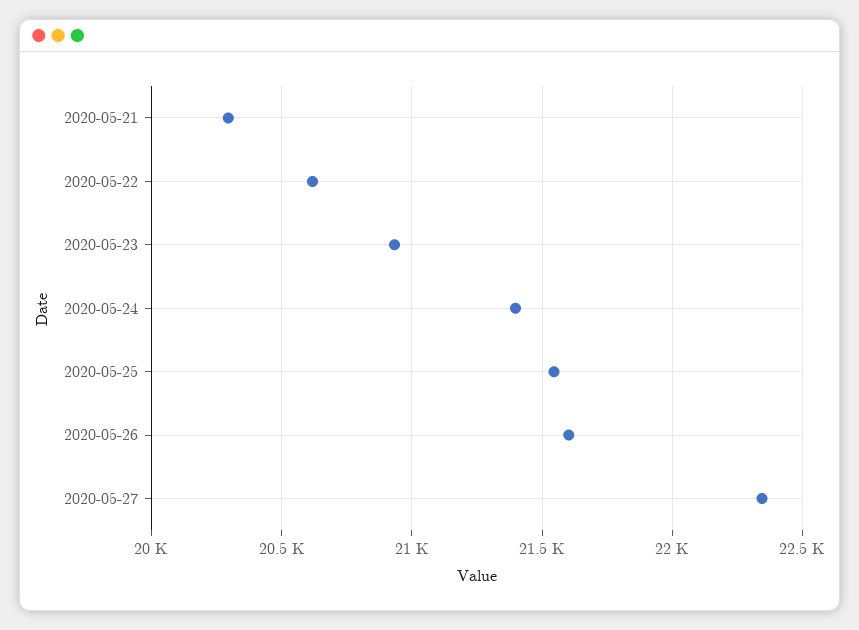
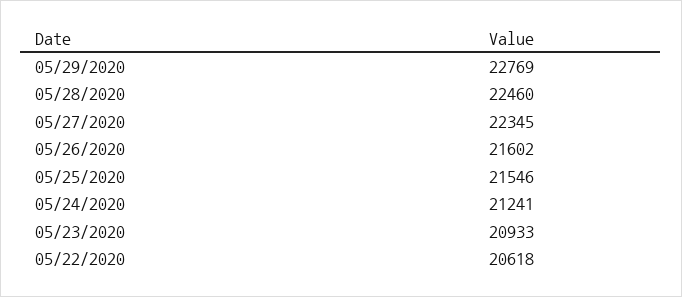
2020-05-21: 20300 -> none
2020-05-24: 21400 -> 21241
05/29/2020: none -> 22769
05/28/2020: none -> 22460

